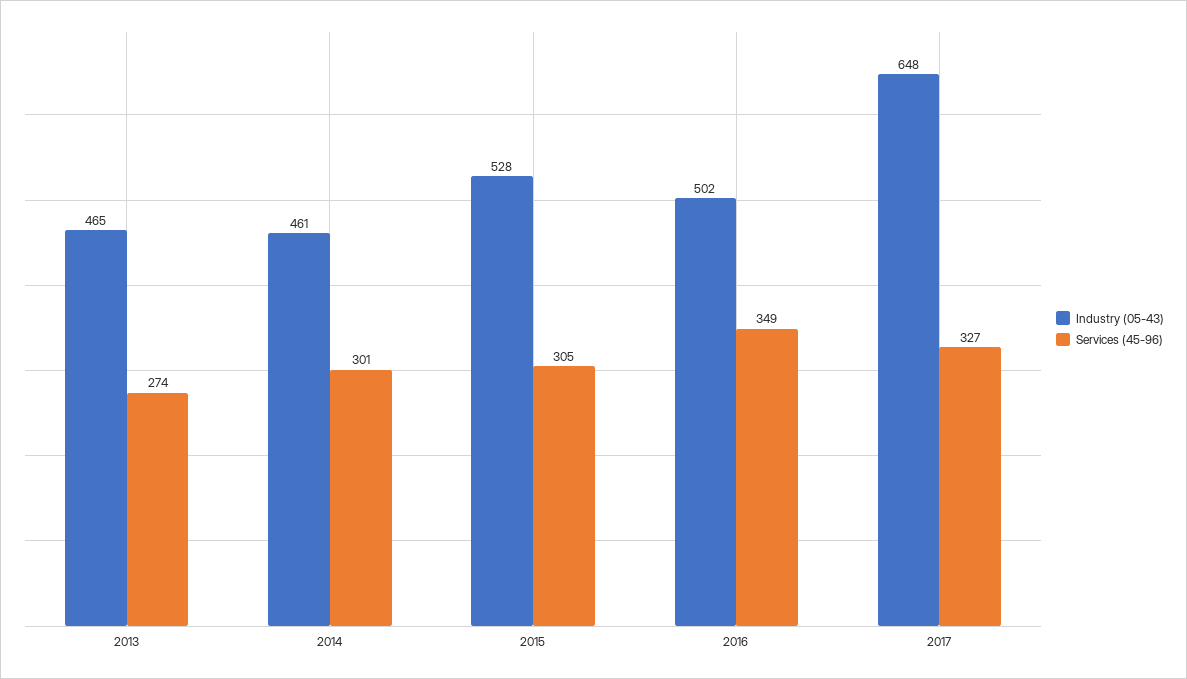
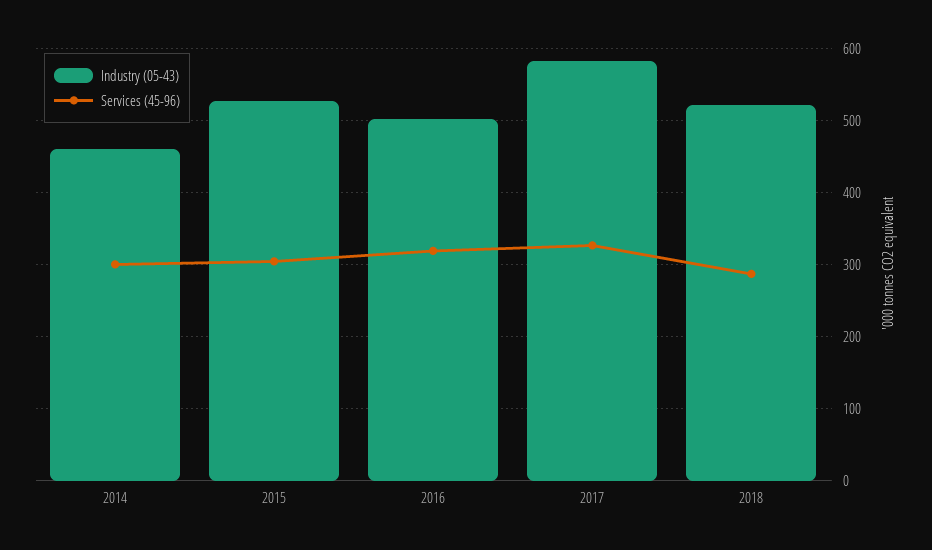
Industry (05-43), 2013: 465 -> none
Services (45-96), 2013: 274 -> none
Services (45-96), 2016: 349 -> 320
Industry (05-43), 2017: 648 -> 580
Industry (05-43), 2018: none -> 520
Services (45-96), 2018: none -> 290

